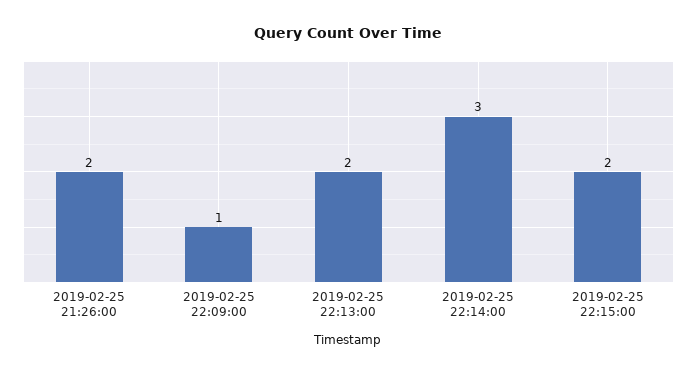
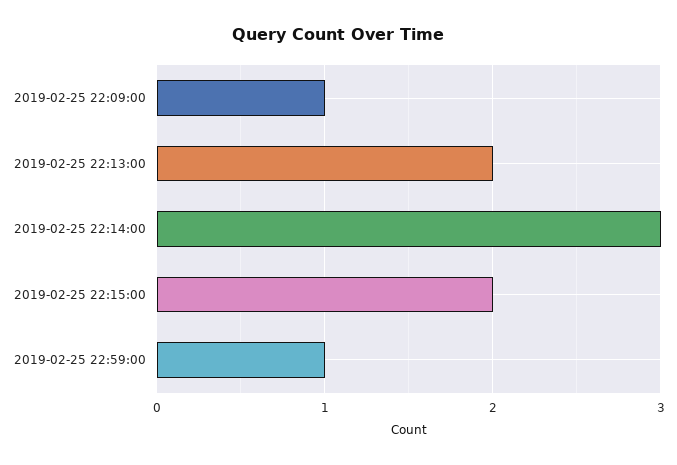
2019-02-25 21:26:00: 2 -> none
2019-02-25 22:59:00: none -> 1

